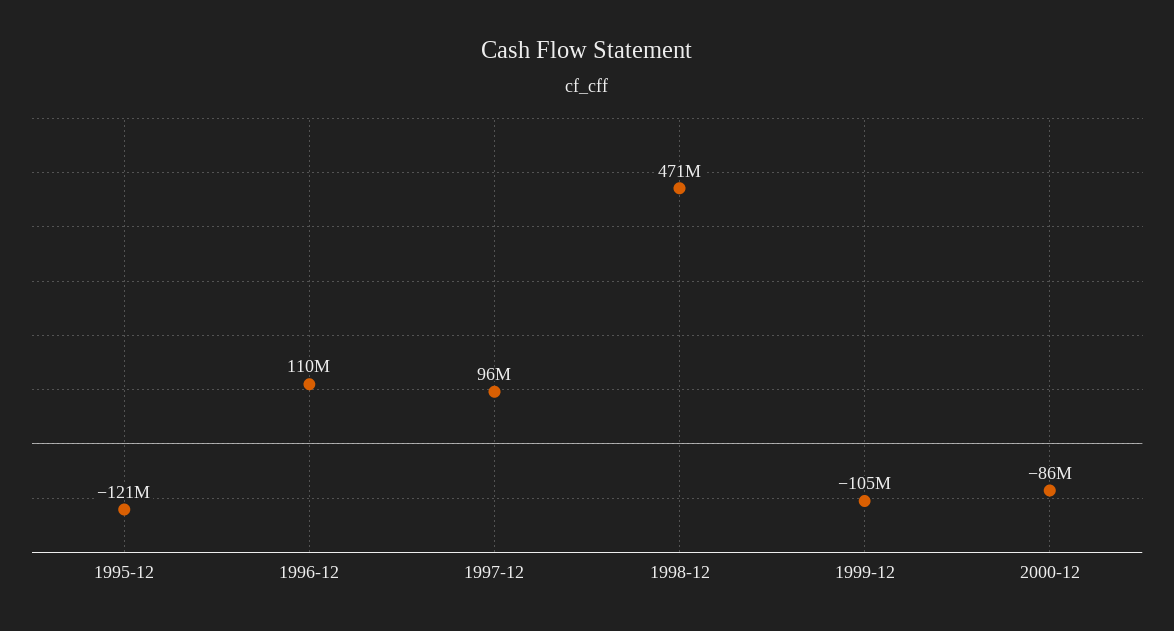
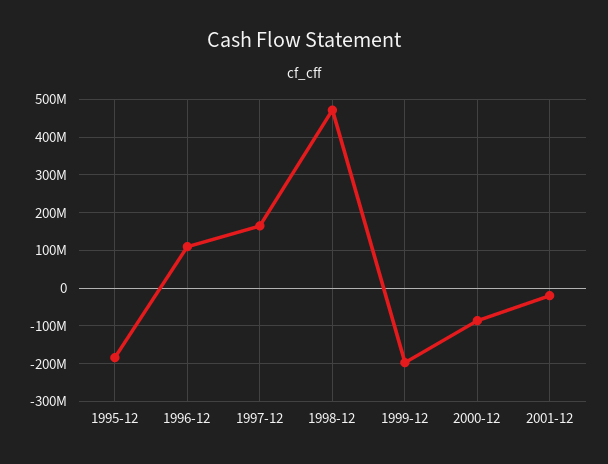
1995-12: -121000000 -> -180000000
1997-12: 96000000 -> 160000000
1999-12: -105000000 -> -200000000
2001-12: none -> -20000000

